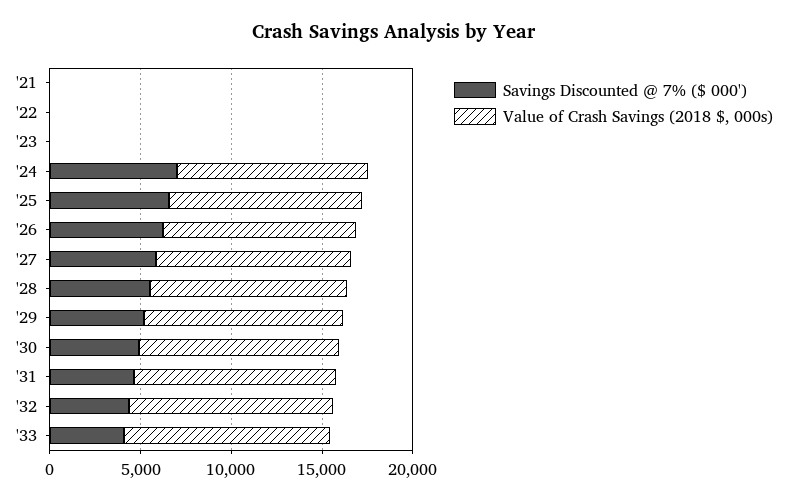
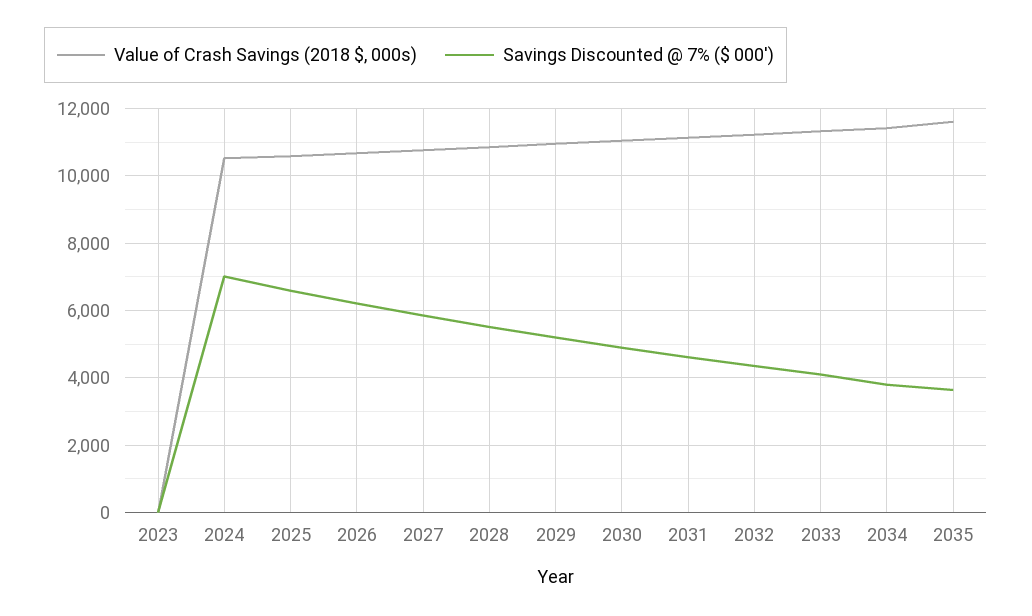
Savings Discounted @ 7% ($ 000'), '21: 0 -> none
Value of Crash Savings (2018 $, 000s), '21: 0 -> none
Savings Discounted @ 7% ($ 000'), '22: 0 -> none
Value of Crash Savings (2018 $, 000s), '22: 0 -> none
Value of Crash Savings (2018 $, 000s), 2034: none -> 11400
Savings Discounted @ 7% ($ 000'), 2034: none -> 3800
Value of Crash Savings (2018 $, 000s), 2035: none -> 11600
Savings Discounted @ 7% ($ 000'), 2035: none -> 3600

